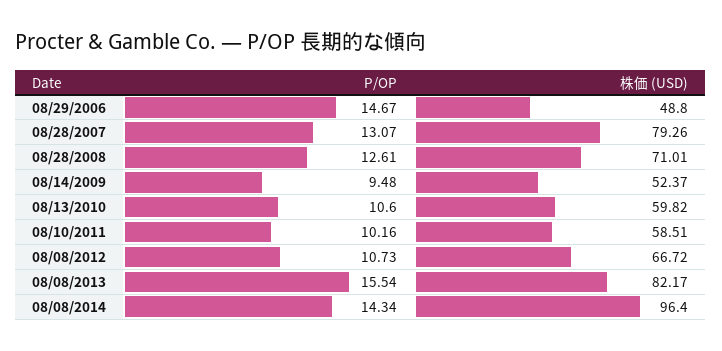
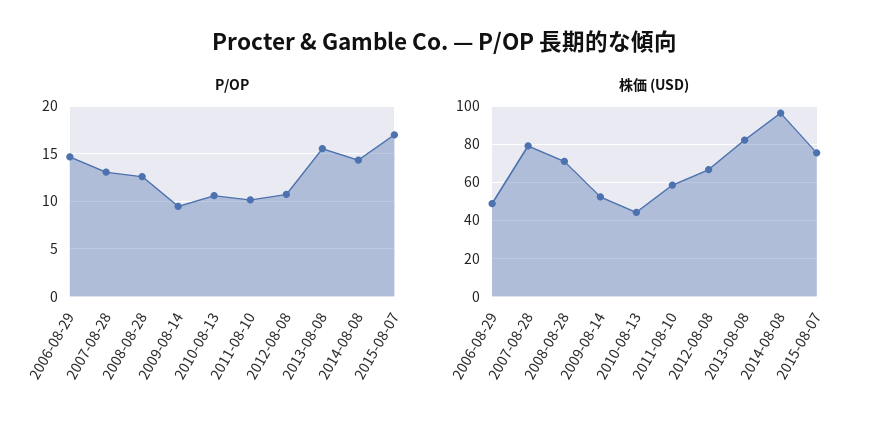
株価 (USD), 08/13/2010: 59.82 -> 45
P/OP, 2015-08-07: none -> 17
株価 (USD), 2015-08-07: none -> 75

